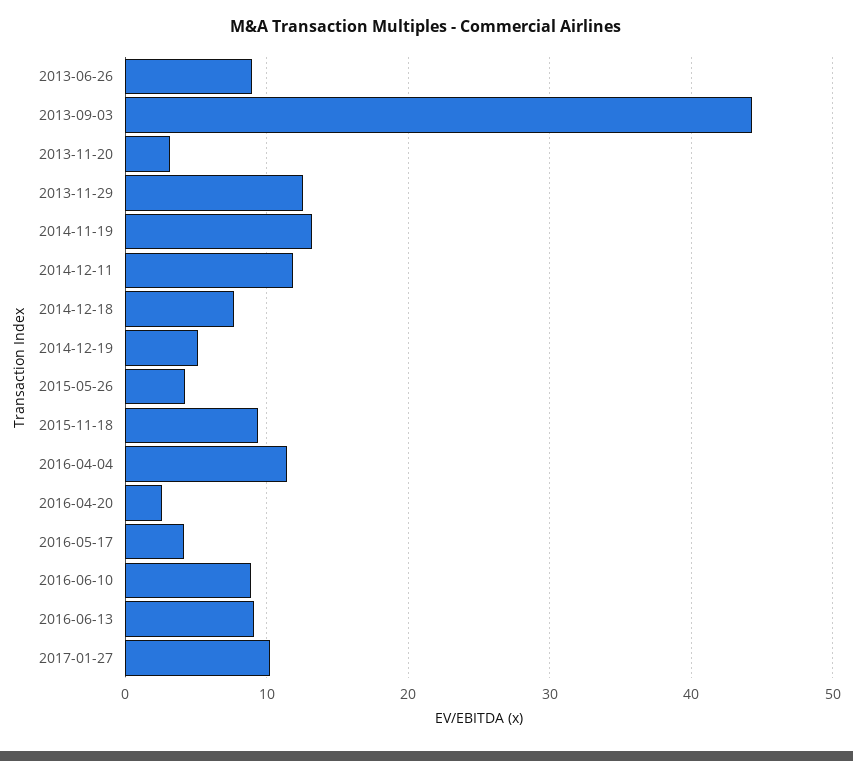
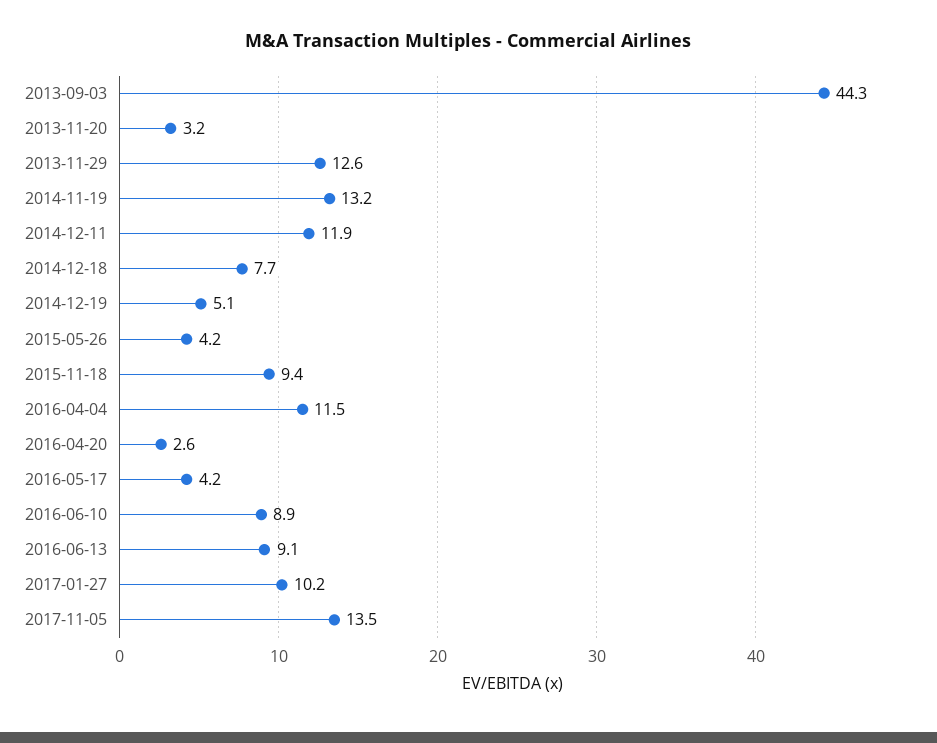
2013-06-26: 9 -> none
2017-11-05: none -> 13.5

